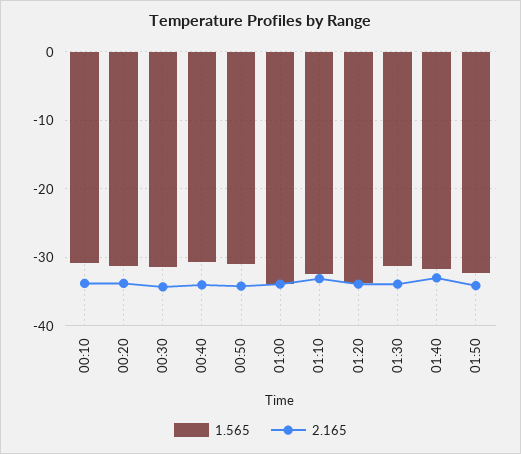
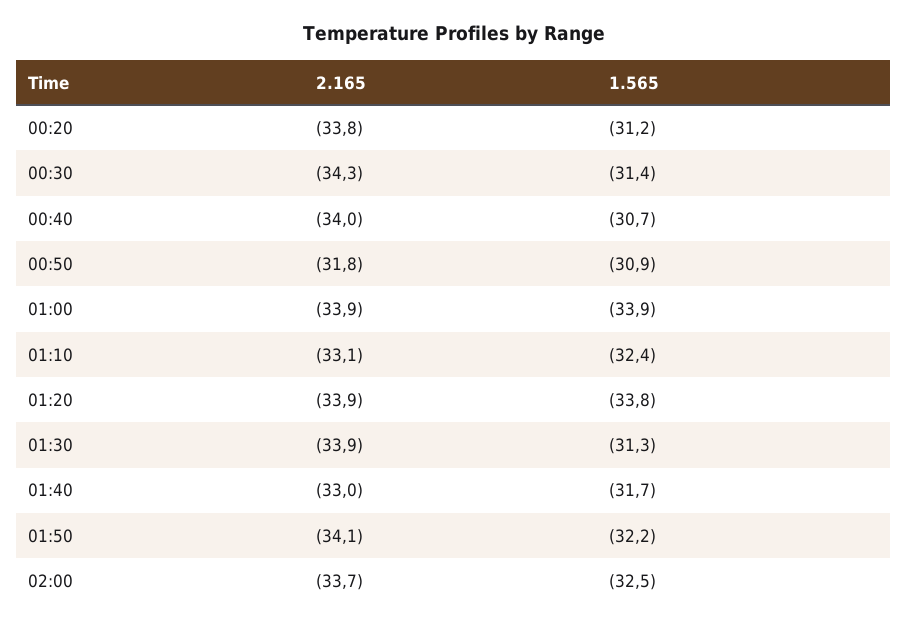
1.565, 00:10: -31 -> none
2.165, 00:10: -34 -> none
2.165, 00:50: -34 -> -31.8
2.165, 02:00: none -> -33.7
1.565, 02:00: none -> -32.5

